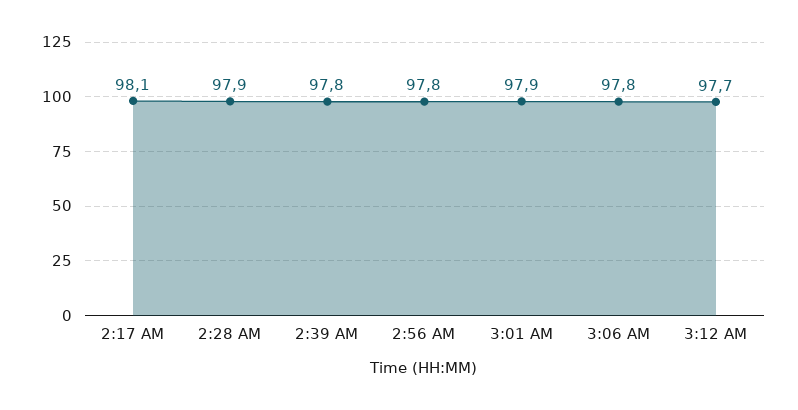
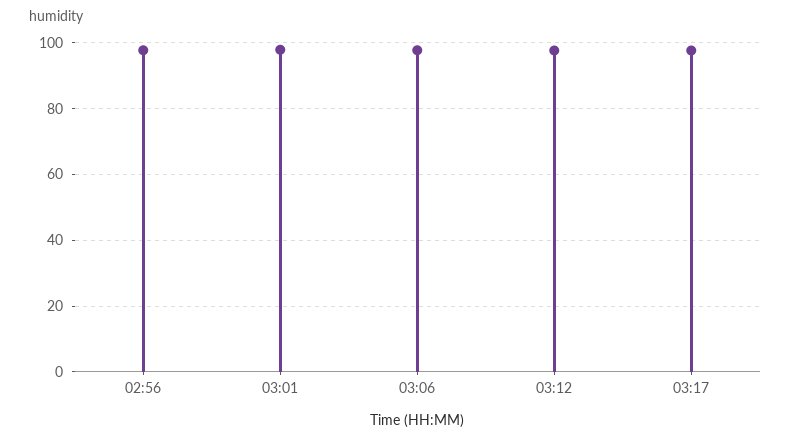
2:17 AM: 98.1 -> none
2:28 AM: 97.9 -> none
2:39 AM: 97.8 -> none
03:17: none -> 98

